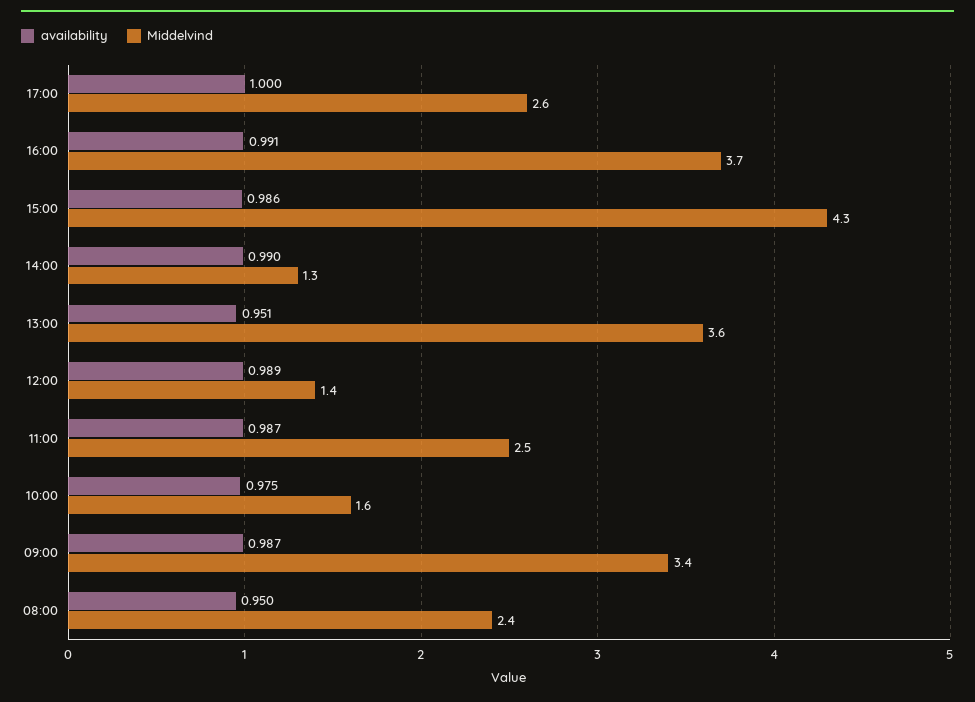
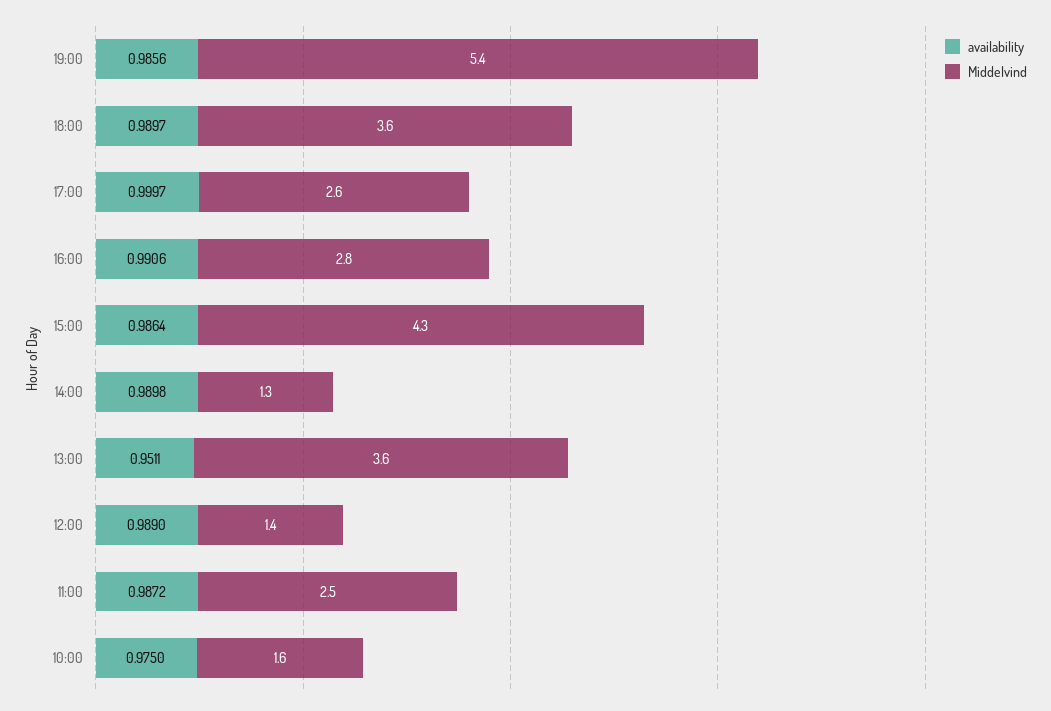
Middelvind, 16:00: 3.7 -> 2.8
availability, 09:00: 0.987 -> none
Middelvind, 09:00: 3.4 -> none
availability, 08:00: 0.95 -> none
Middelvind, 08:00: 2.4 -> none
availability, 19:00: none -> 0.9856
Middelvind, 19:00: none -> 5.4
availability, 18:00: none -> 0.9897
Middelvind, 18:00: none -> 3.6

